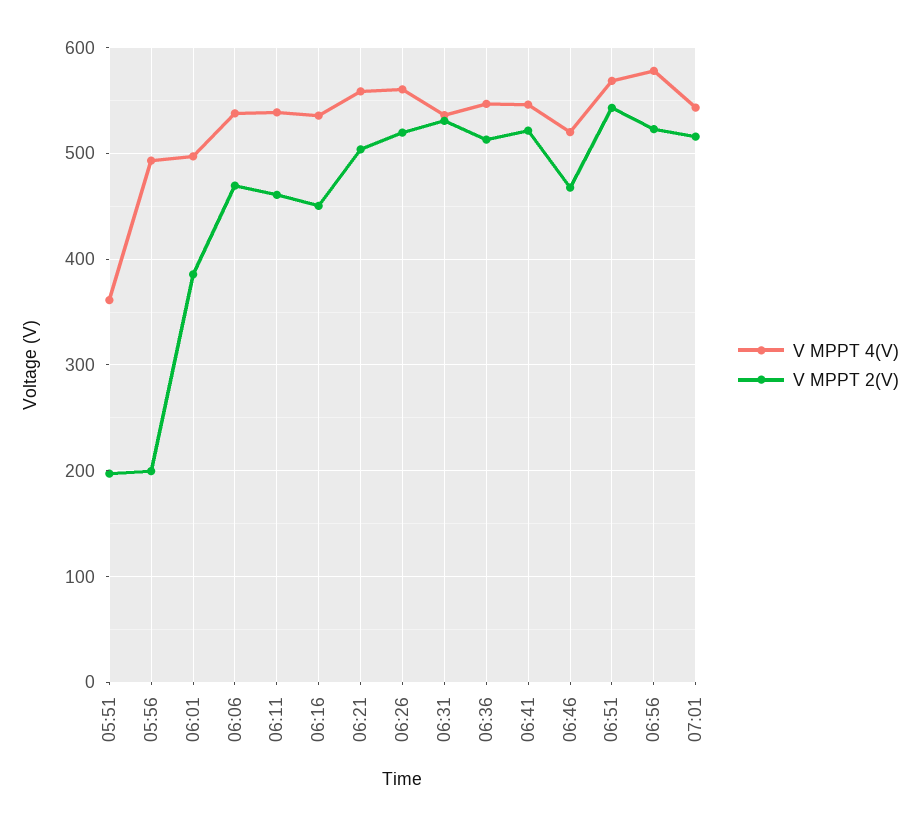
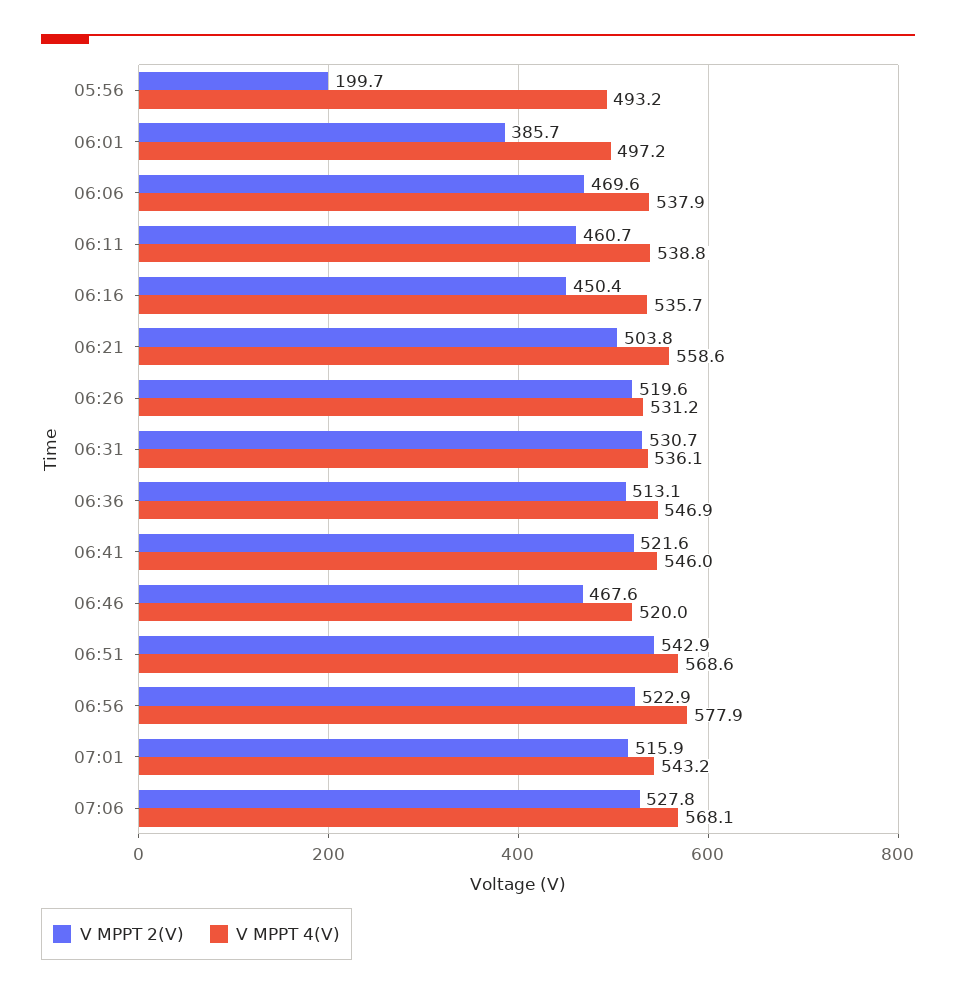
V MPPT 4(V), 05:51: 360 -> none
V MPPT 2(V), 05:51: 200 -> none
V MPPT 4(V), 06:26: 560 -> 531.2
V MPPT 2(V), 07:06: none -> 527.8
V MPPT 4(V), 07:06: none -> 568.1

